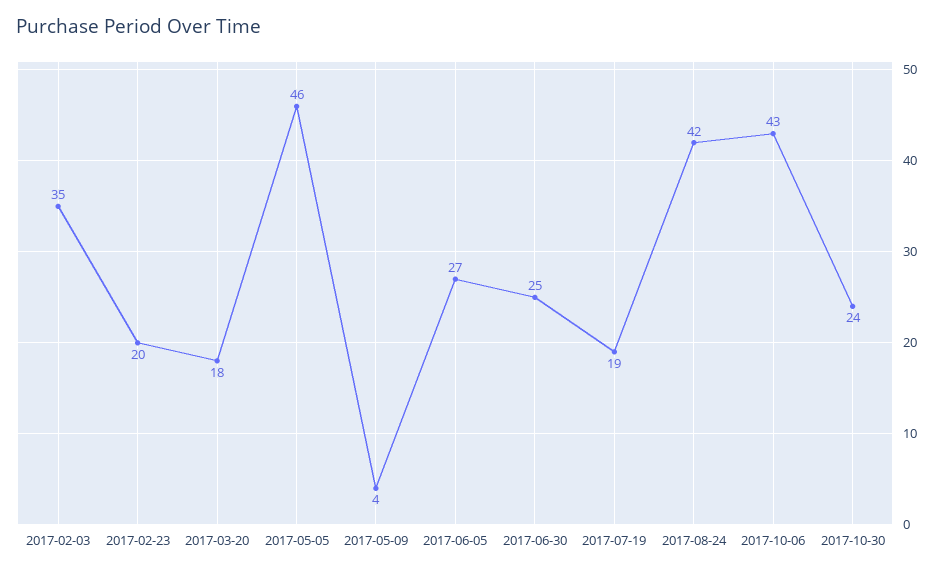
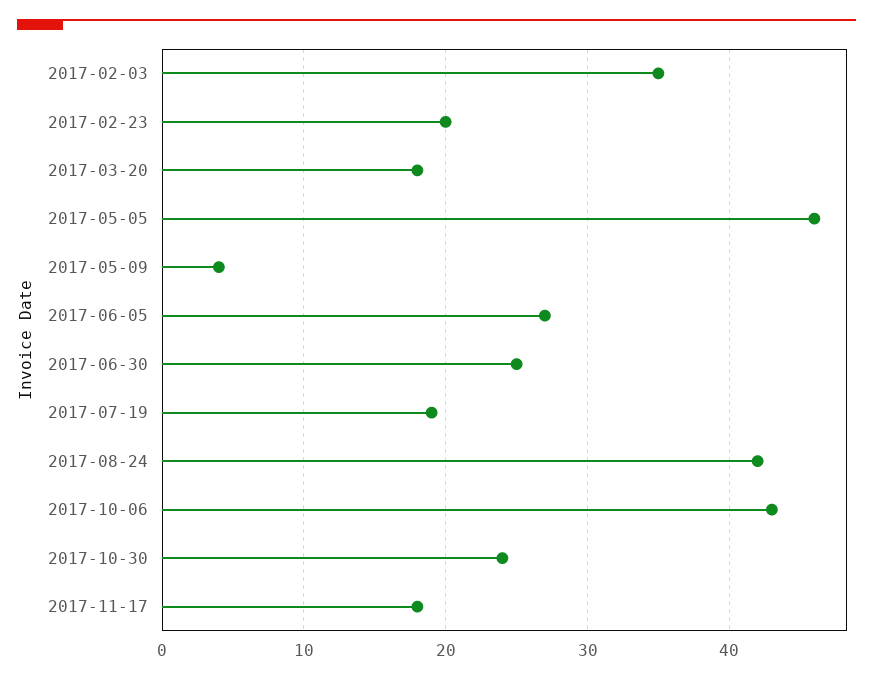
2017-11-17: none -> 18

